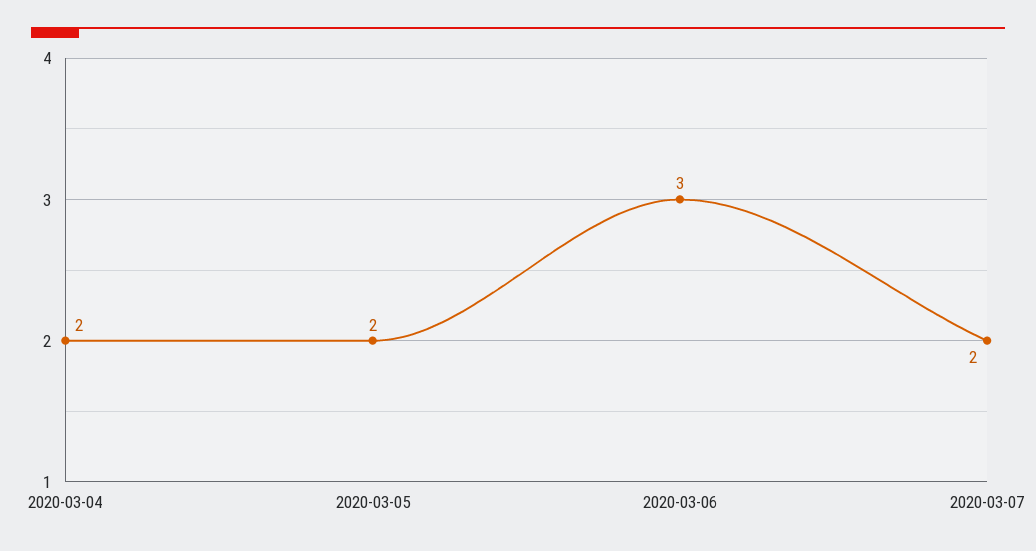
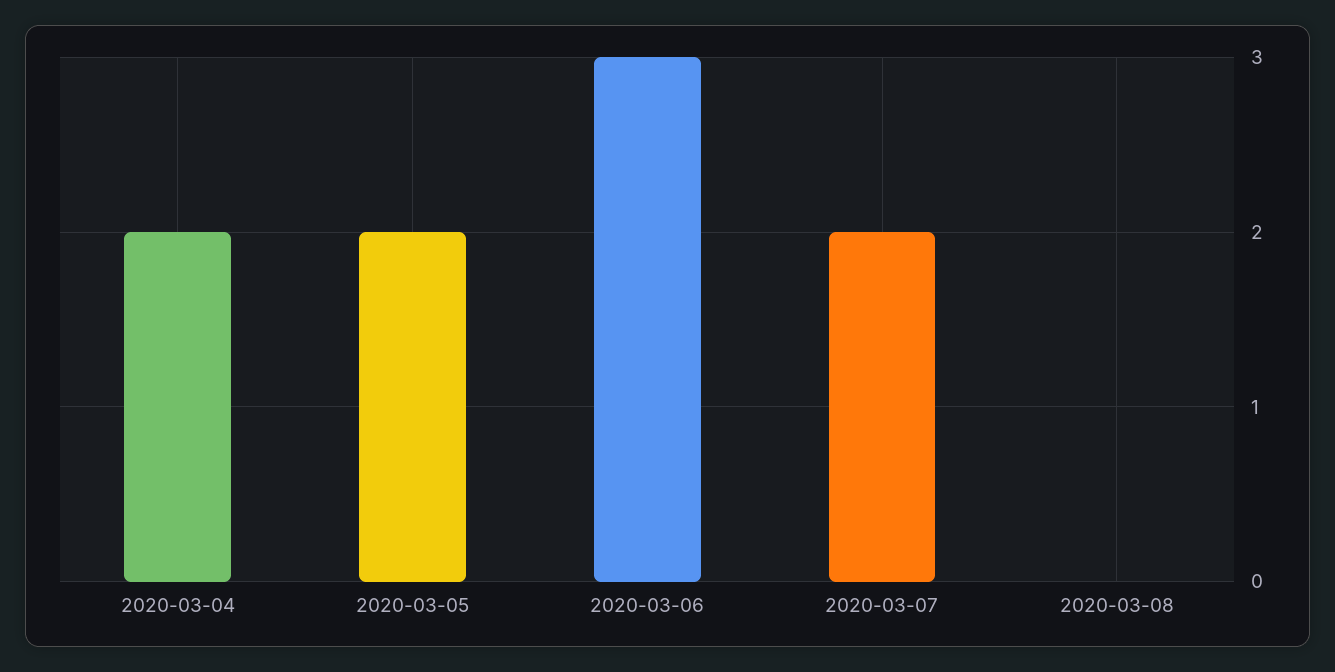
2020-03-08: none -> 0

